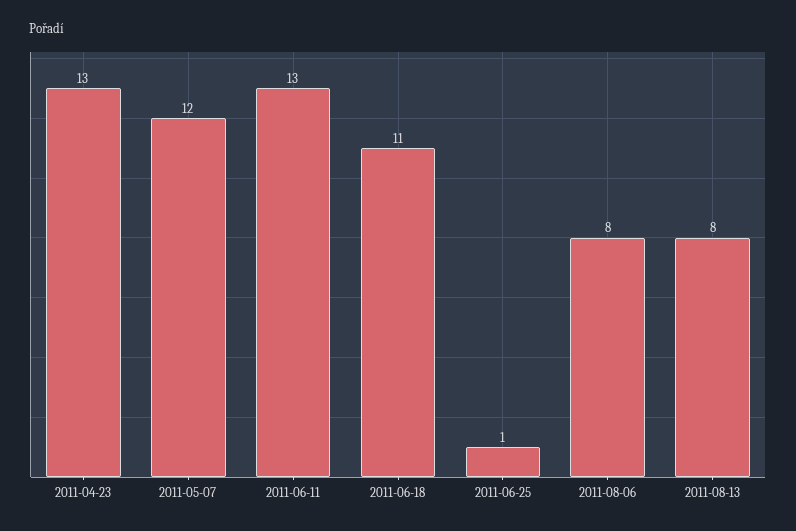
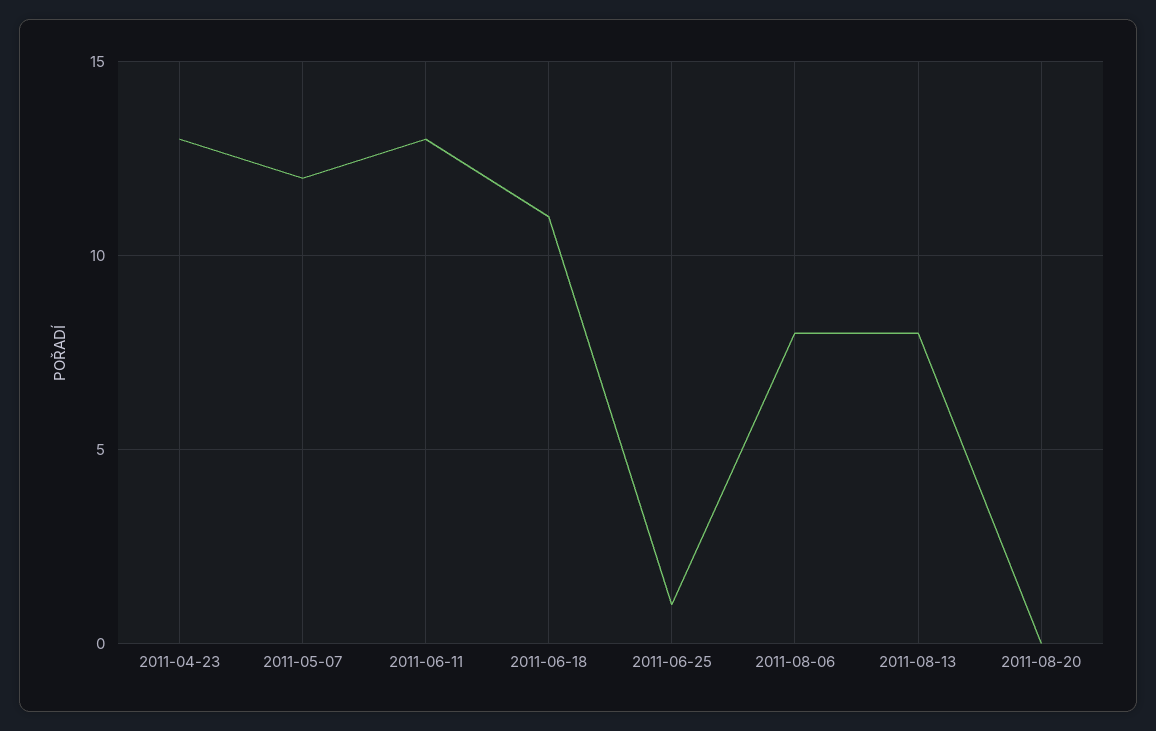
2011-08-20: none -> 0

